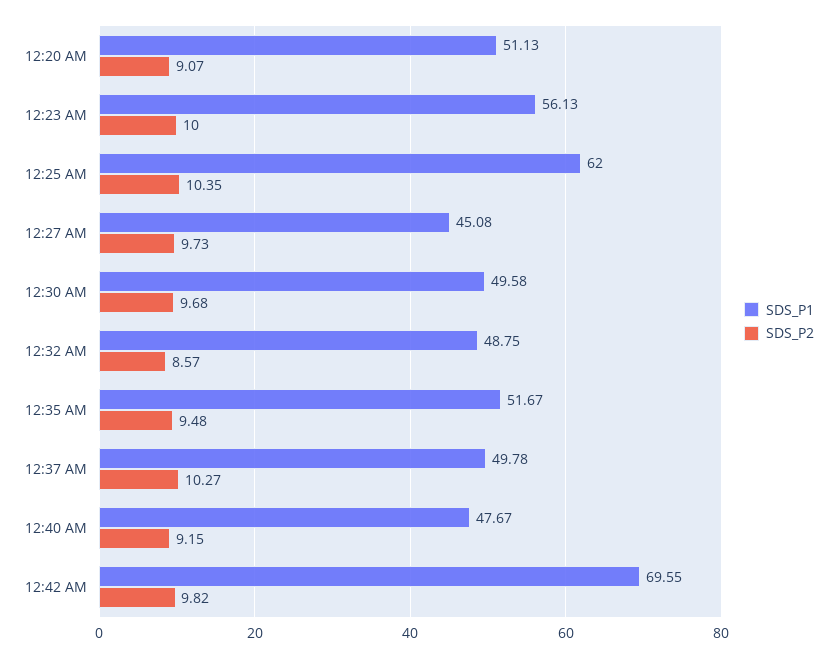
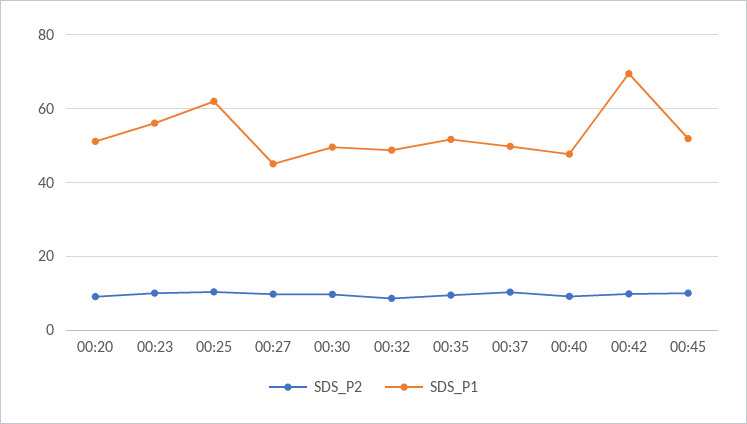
SDS_P2, 00:45: none -> 10
SDS_P1, 00:45: none -> 52

